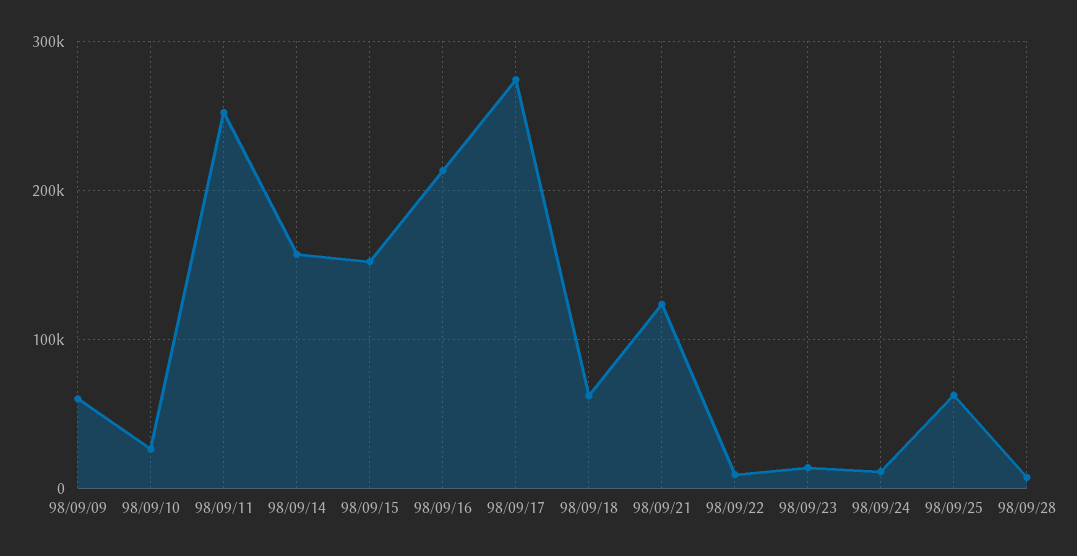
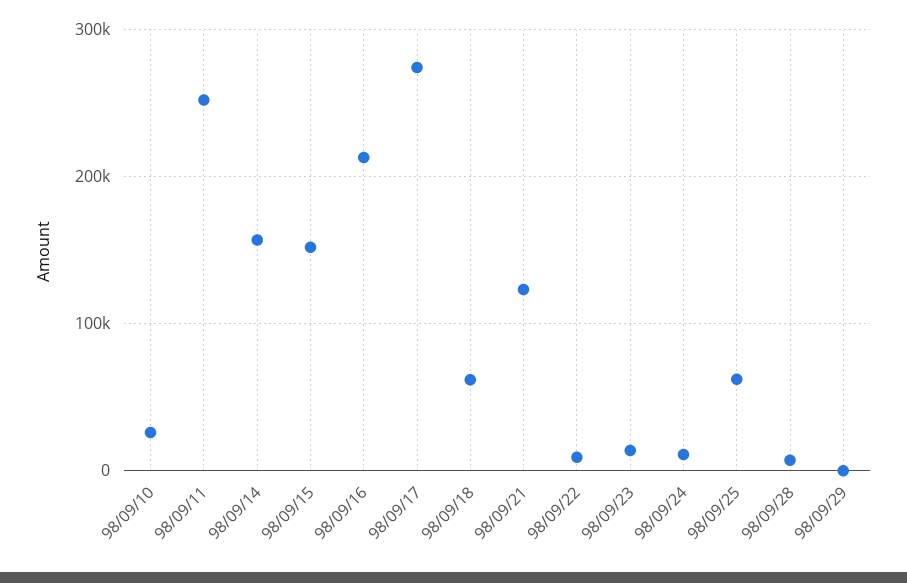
98/09/09: 60000 -> none
98/09/29: none -> 0

